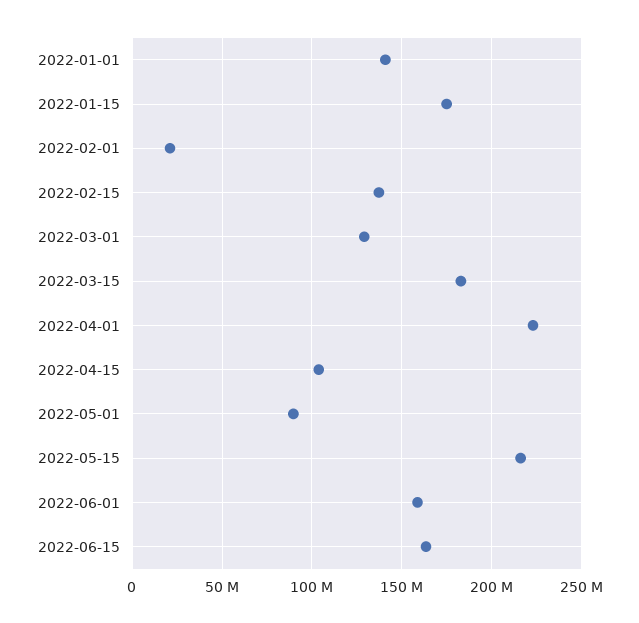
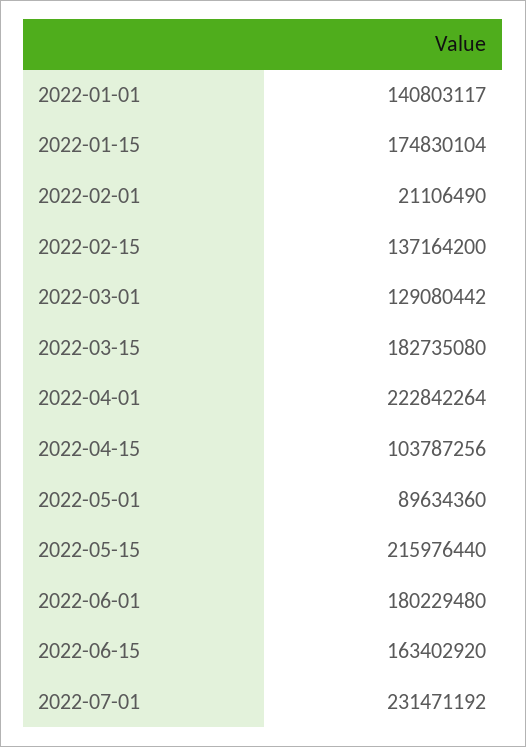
2022-06-01: 160000000 -> 180229480
2022-07-01: none -> 231471192

